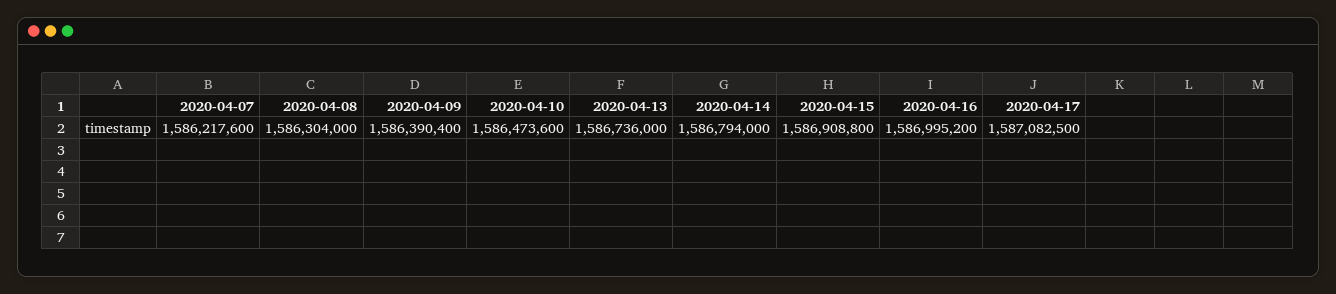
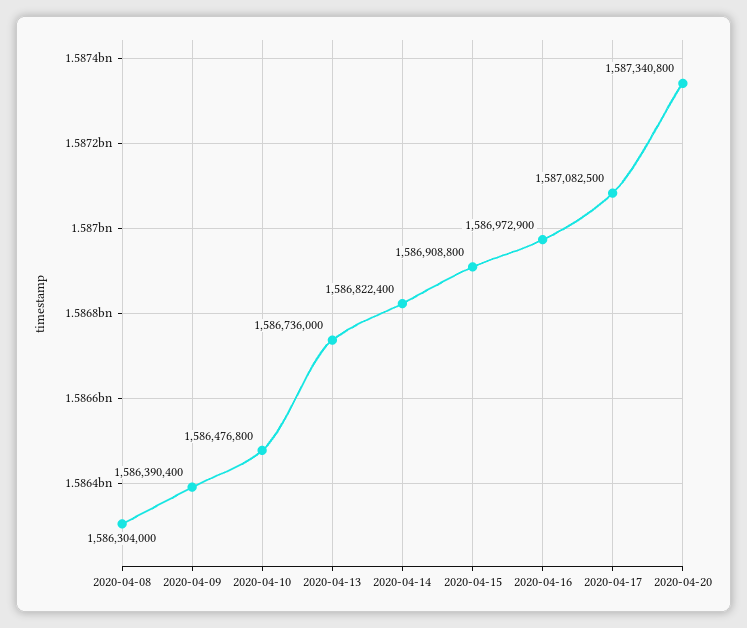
2020-04-07: 1586217600 -> none
2020-04-10: 1586473600 -> 1586476800
2020-04-14: 1586794000 -> 1586822400
2020-04-16: 1586995200 -> 1586972900
2020-04-20: none -> 1587340800

